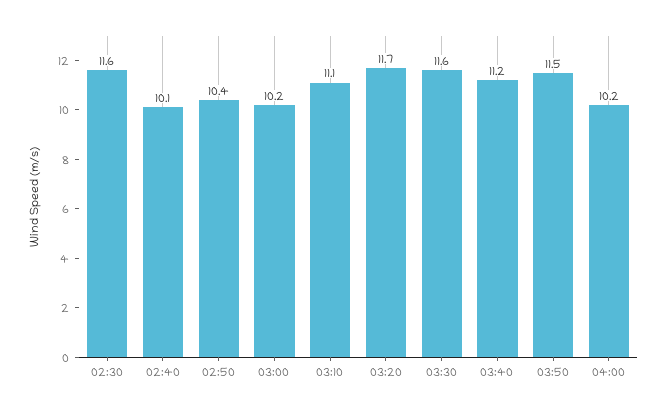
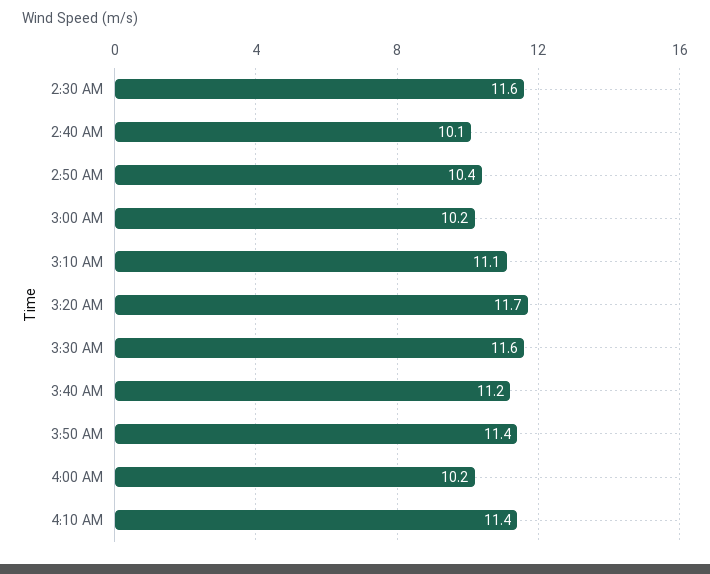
03:50: 11.5 -> 11.4
4:10 AM: none -> 11.4

